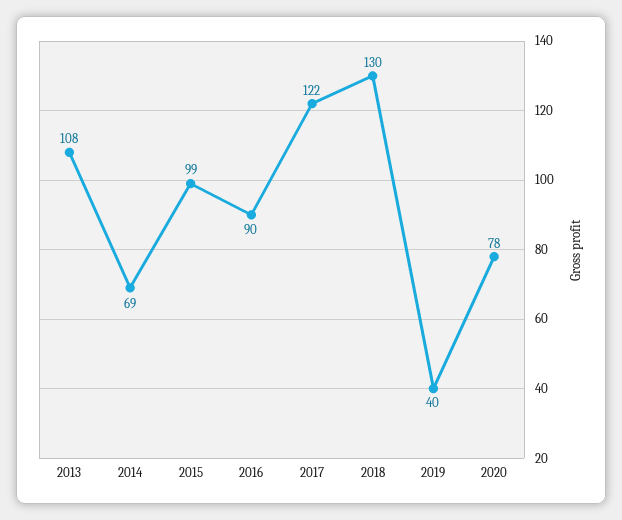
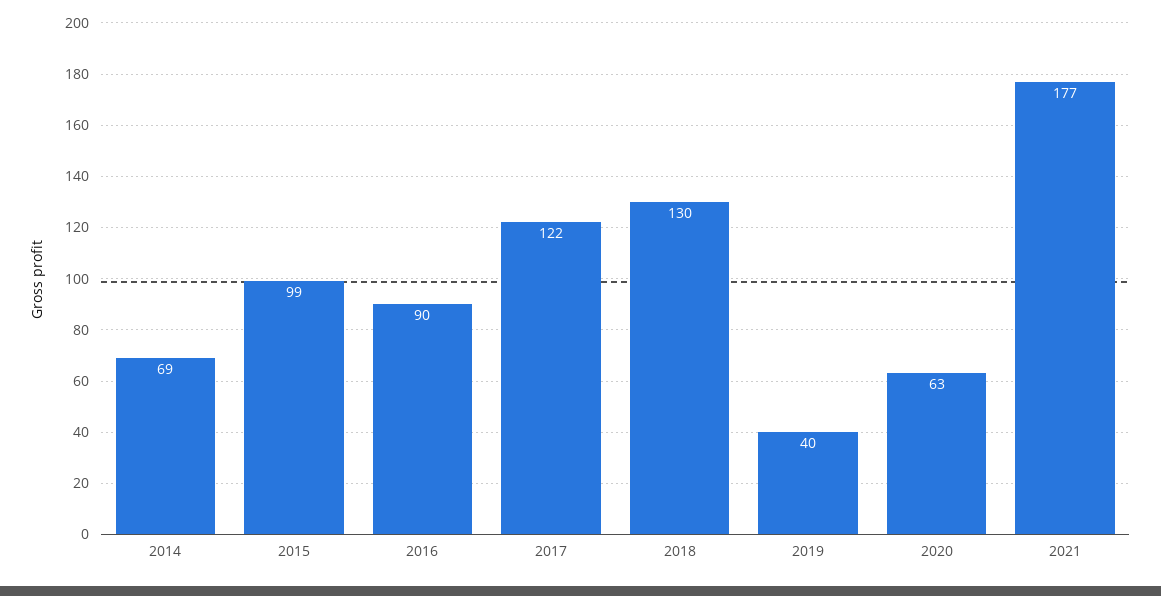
2013: 108 -> none
2020: 78 -> 63
2021: none -> 177

